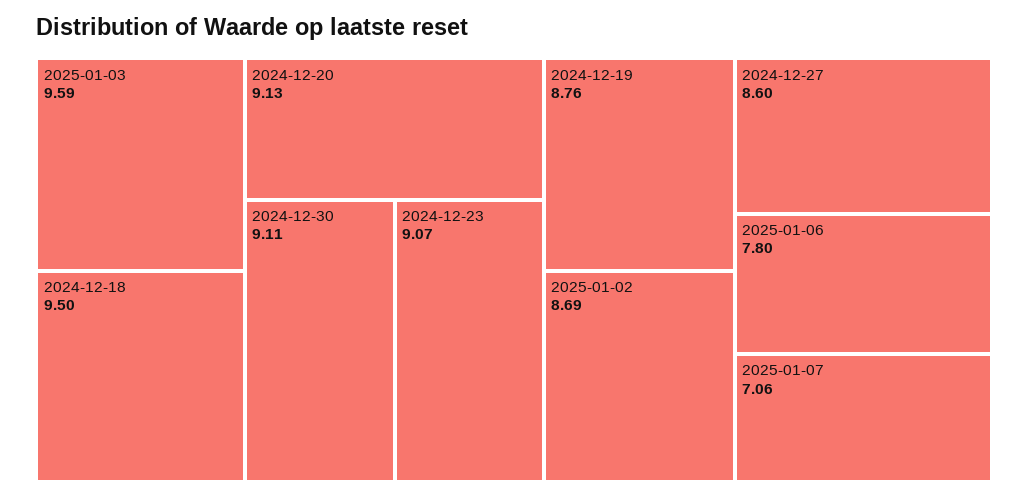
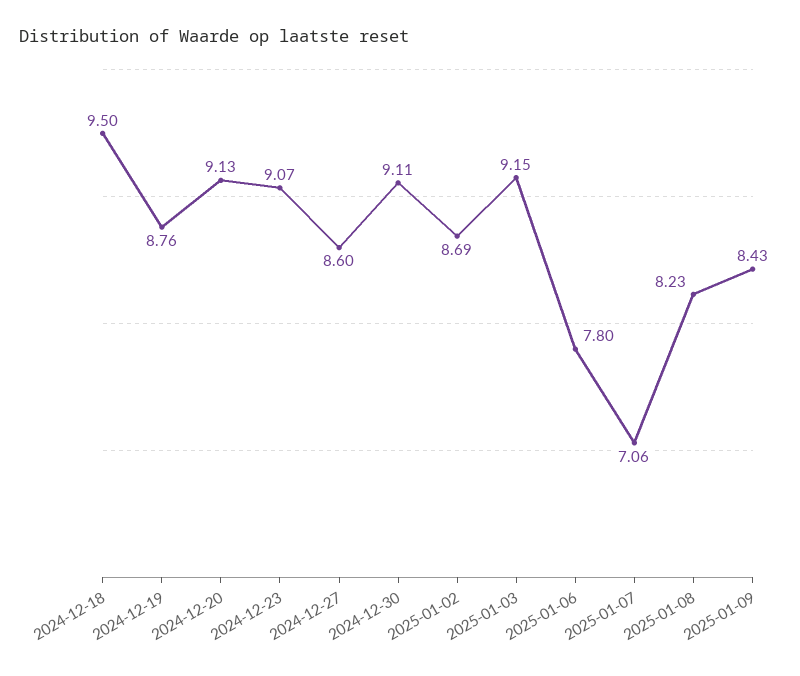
2025-01-03: 9.59 -> 9.15
2025-01-08: none -> 8.23
2025-01-09: none -> 8.43

